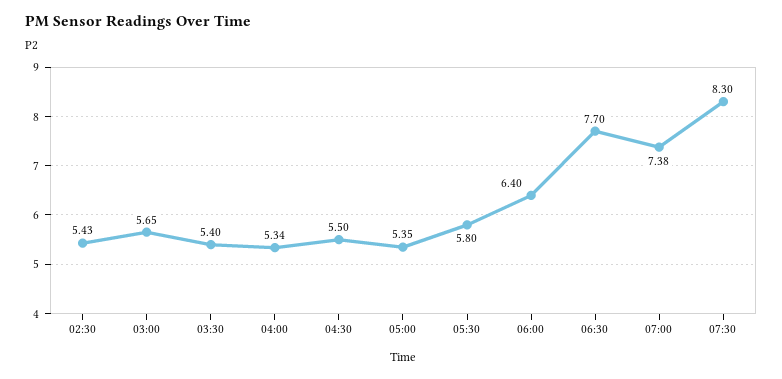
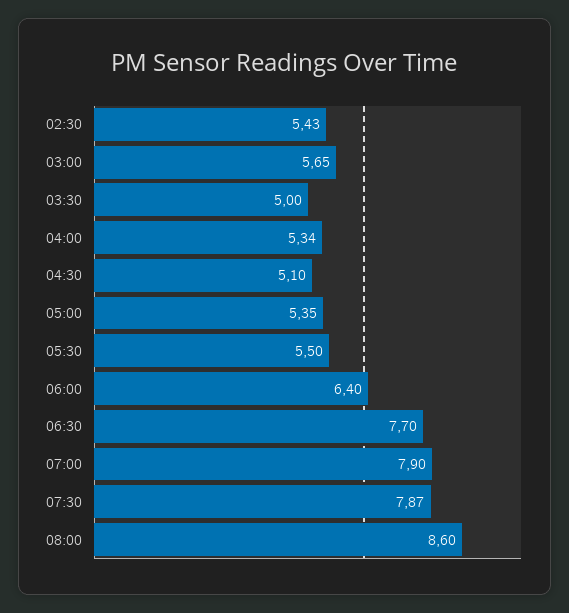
03:30: 5.4 -> 5
04:30: 5.5 -> 5.1
05:30: 5.8 -> 5.5
07:00: 7.38 -> 7.9
07:30: 8.3 -> 7.87
08:00: none -> 8.6

